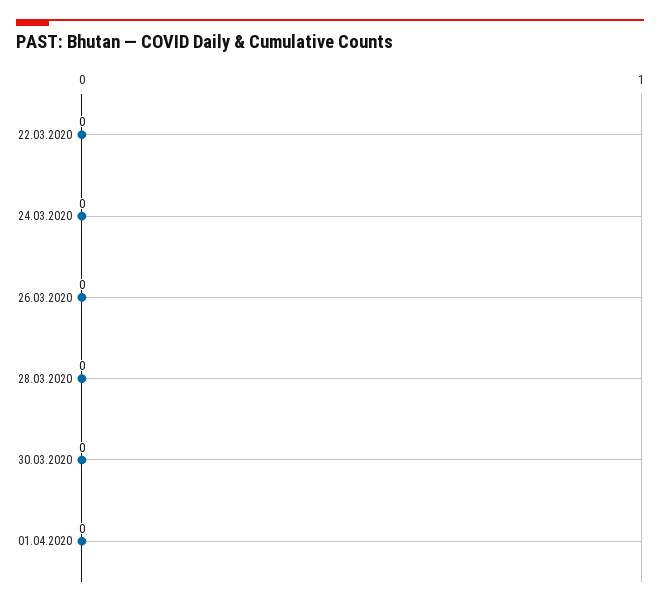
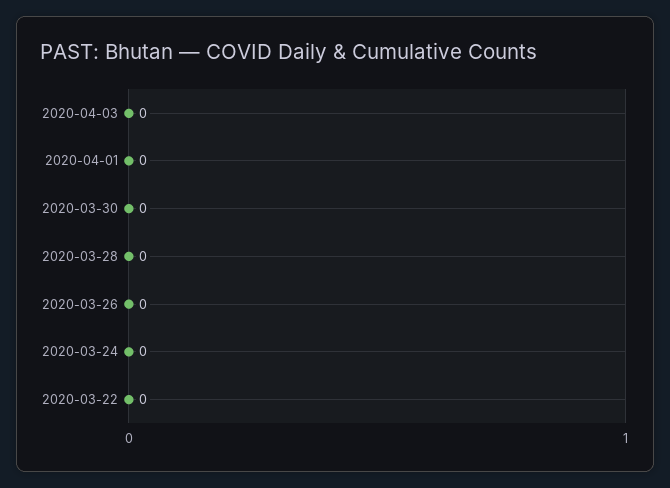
2020-04-03: none -> 0

